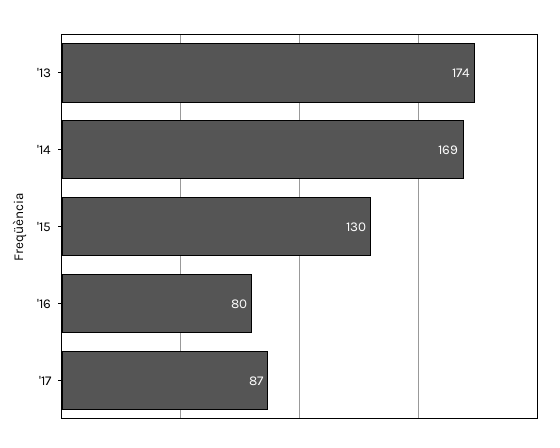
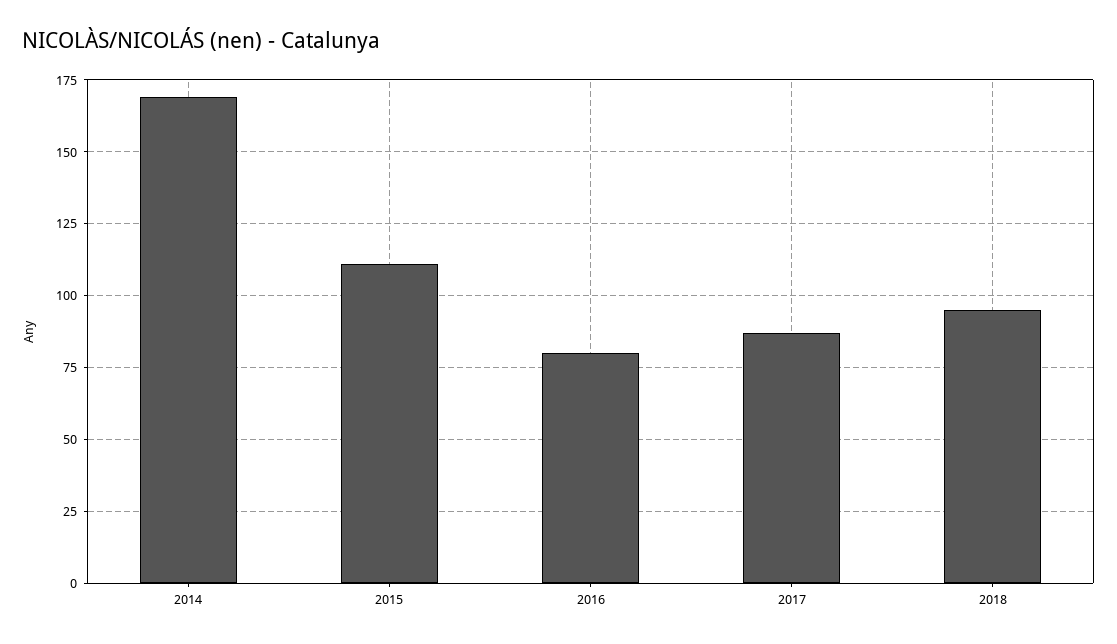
'13: 174 -> none
'15: 130 -> 110
2018: none -> 95

